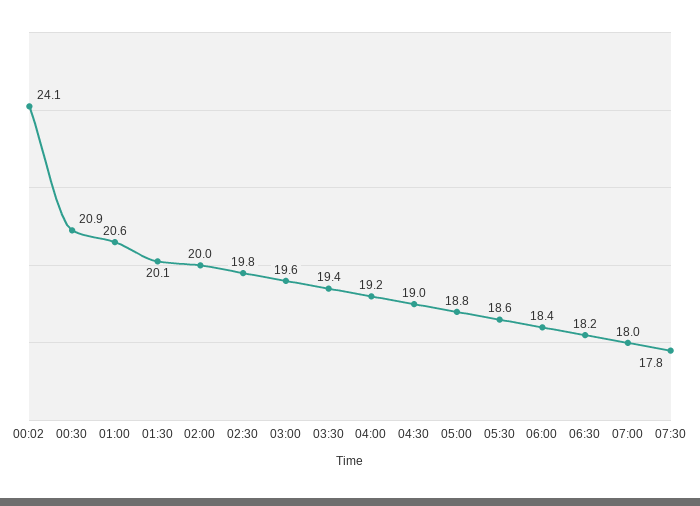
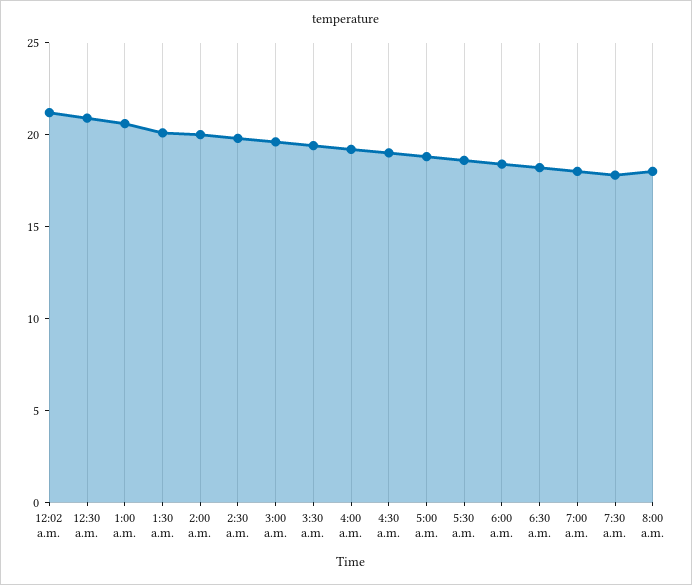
00:02: 24.1 -> 21
8:00 a.m.: none -> 18

